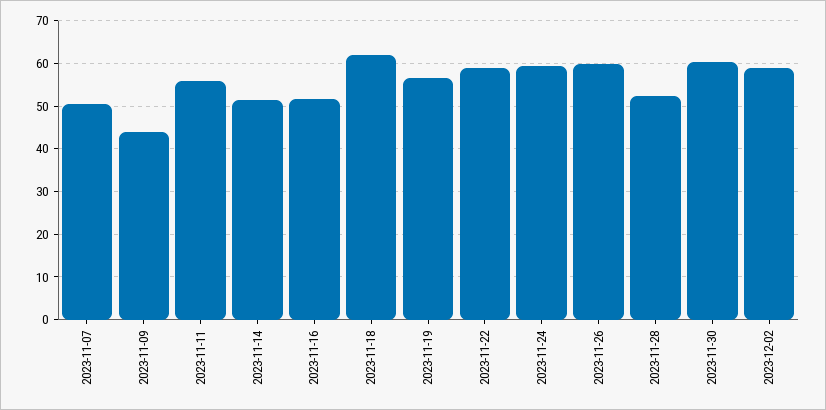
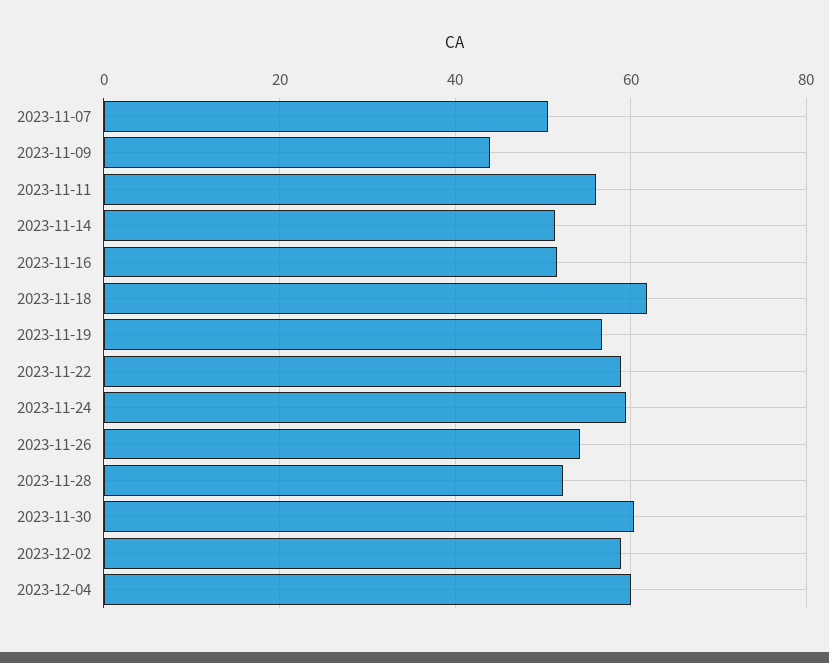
2023-11-26: 60 -> 54
2023-12-04: none -> 60

